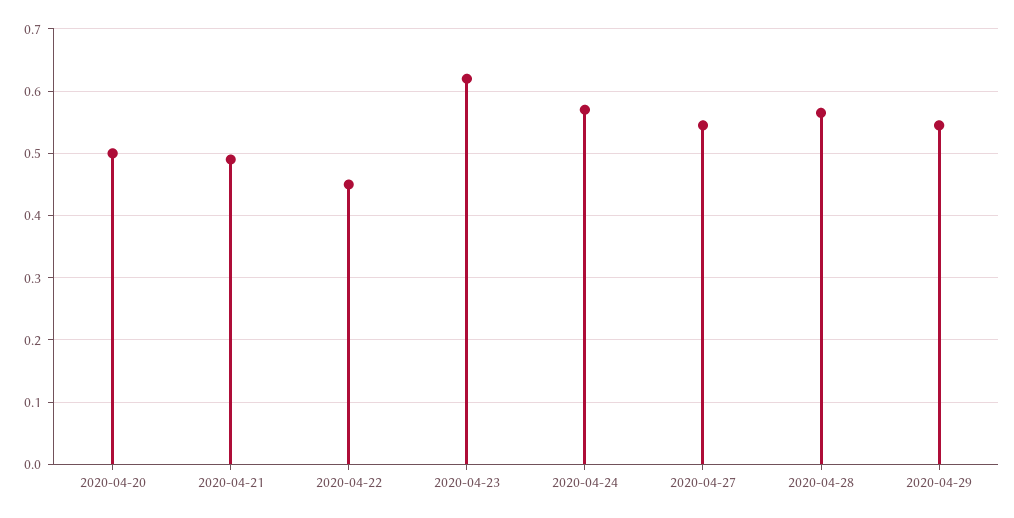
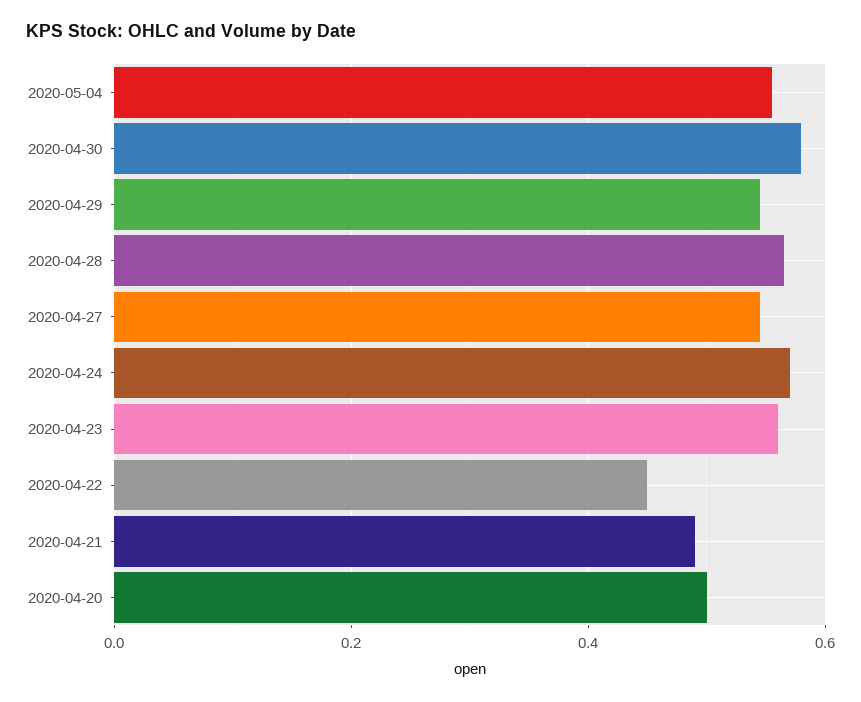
2020-04-23: 0.62 -> 0.56
2020-05-04: none -> 0.56
2020-04-30: none -> 0.58

